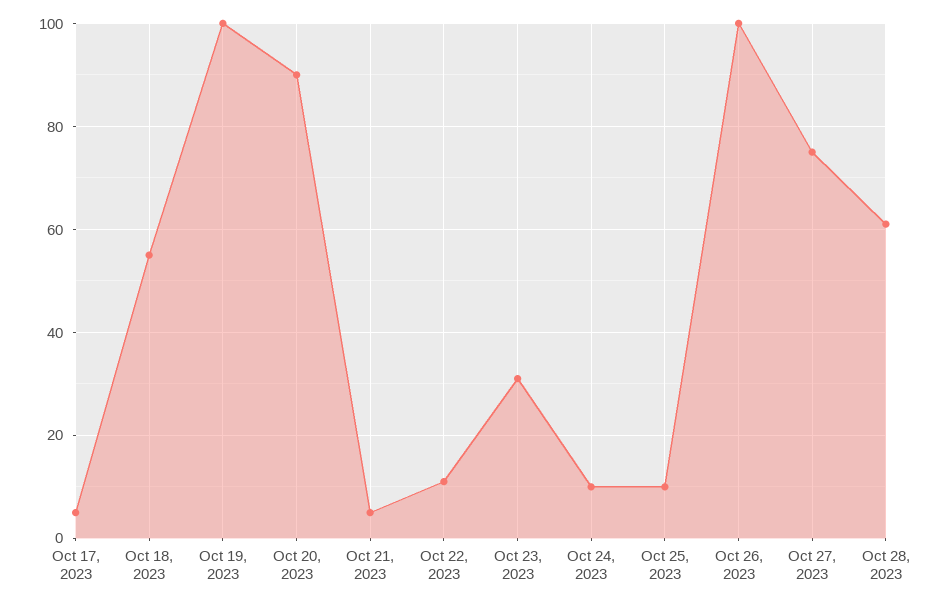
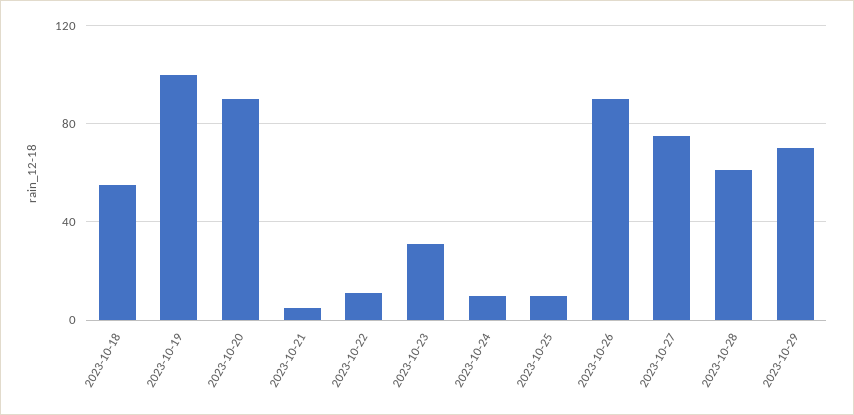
Oct 17, 2023: 5 -> none
Oct 26, 2023: 100 -> 90
2023-10-29: none -> 70

